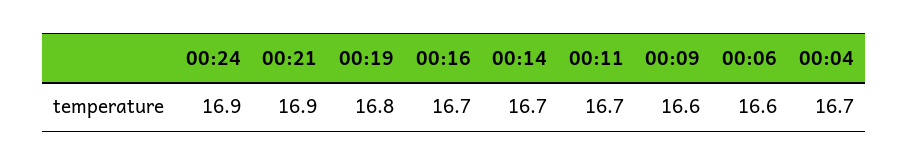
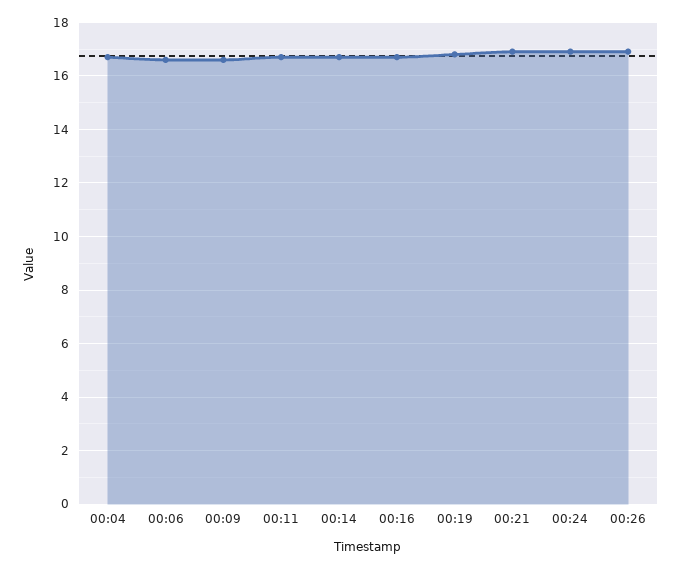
00:26: none -> 17

